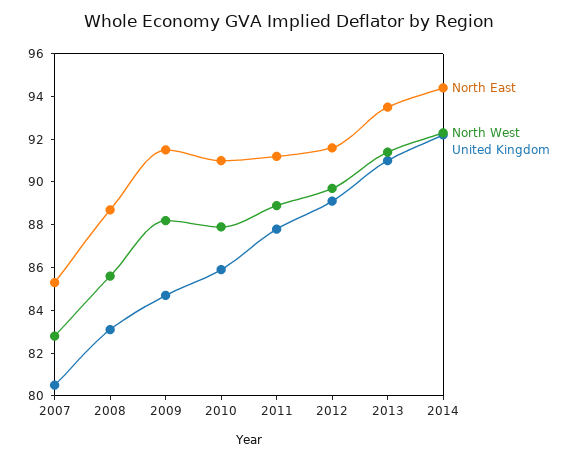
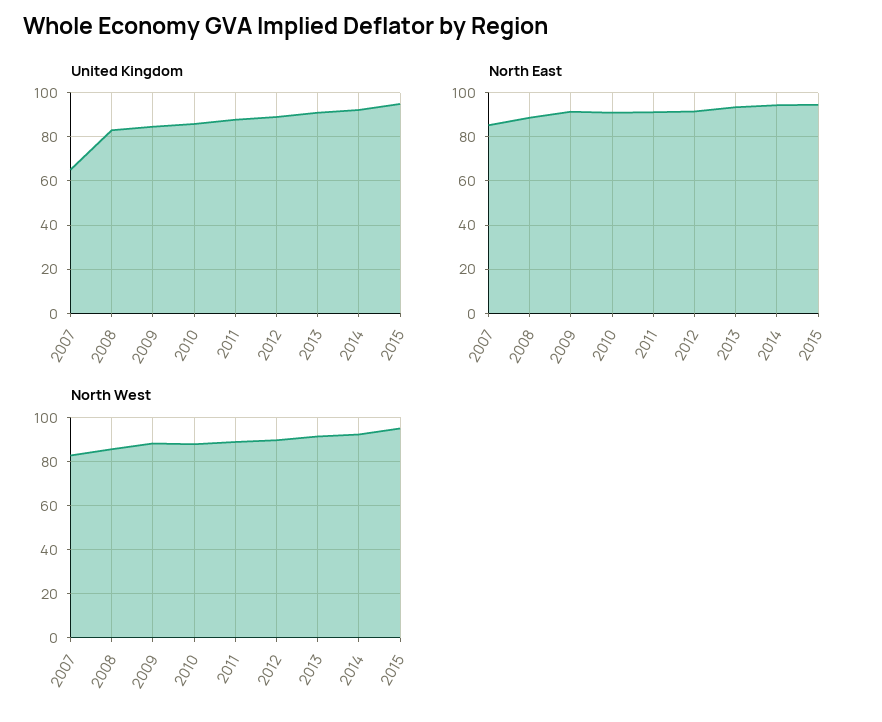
United Kingdom, 2007: 80.5 -> 65
United Kingdom, 2015: none -> 95
North East, 2015: none -> 95
North West, 2015: none -> 95

